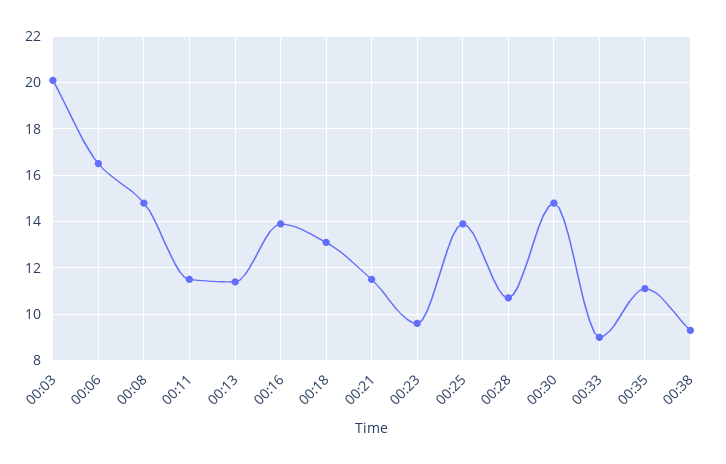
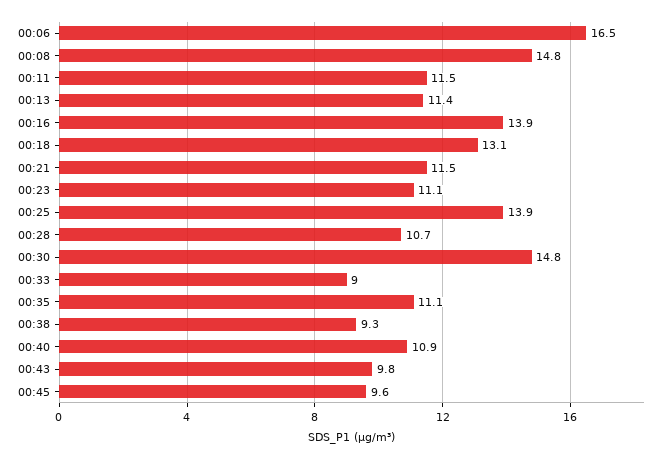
00:03: 20 -> none
00:23: 9.5 -> 11.1
00:40: none -> 10.9
00:43: none -> 9.8
00:45: none -> 9.6

